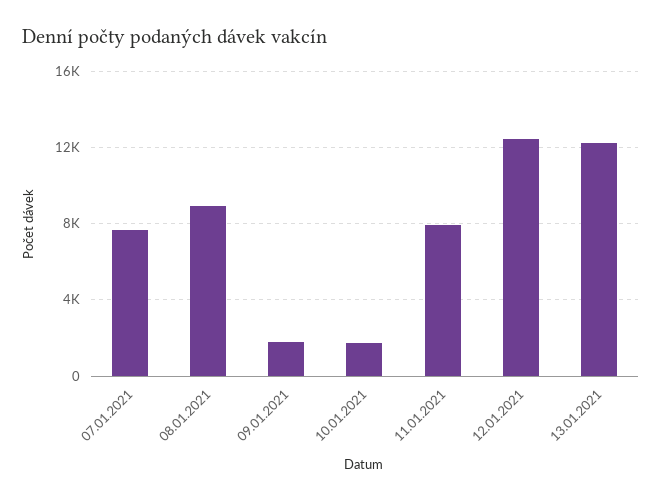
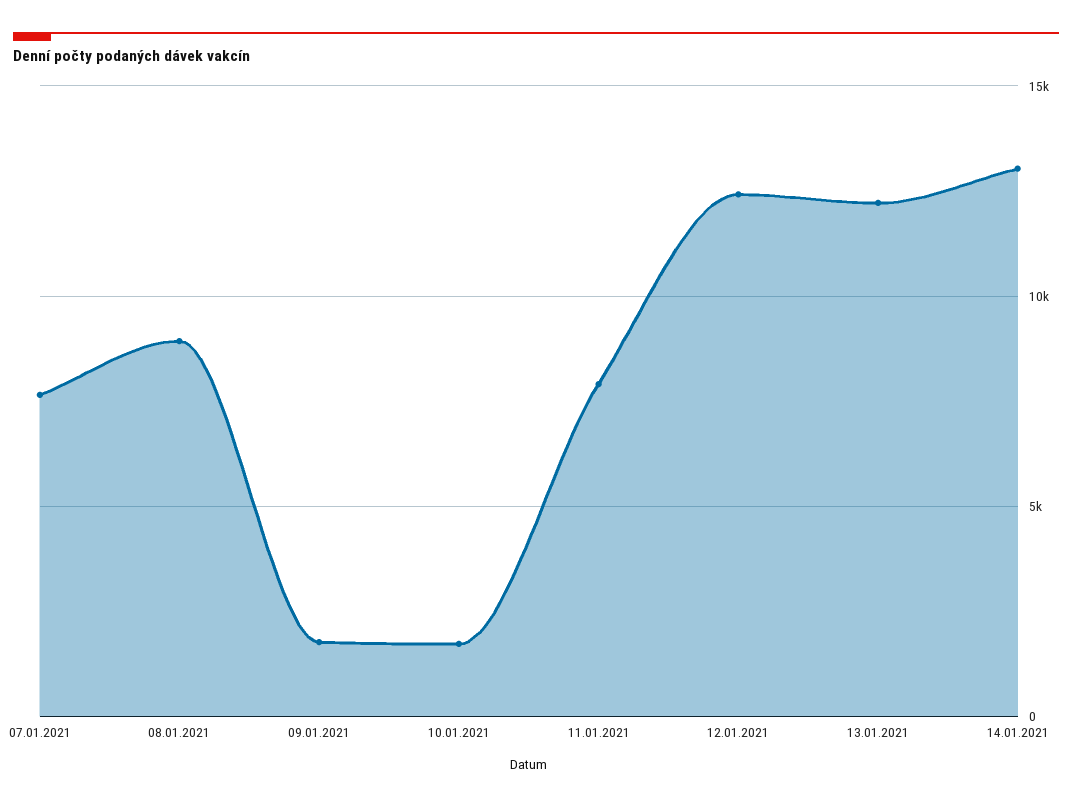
14.01.2021: none -> 13000

